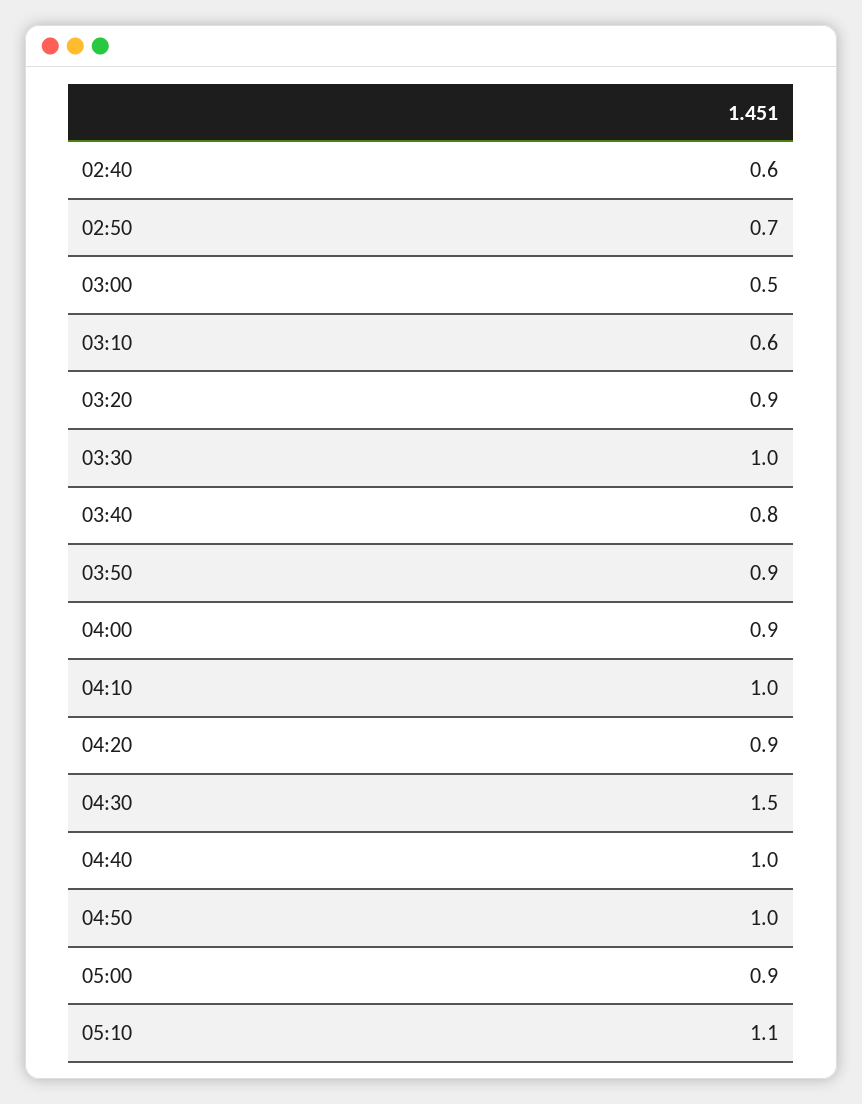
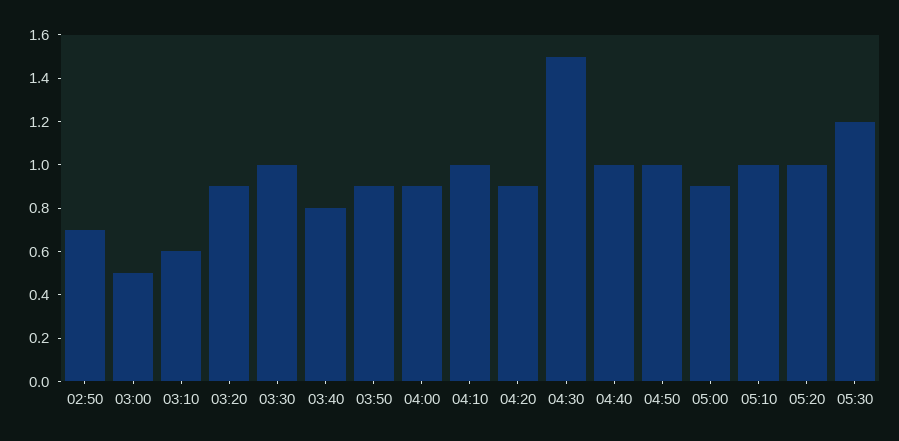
02:40: 0.6 -> none
05:10: 1.1 -> 1
05:20: none -> 1
05:30: none -> 1.2

